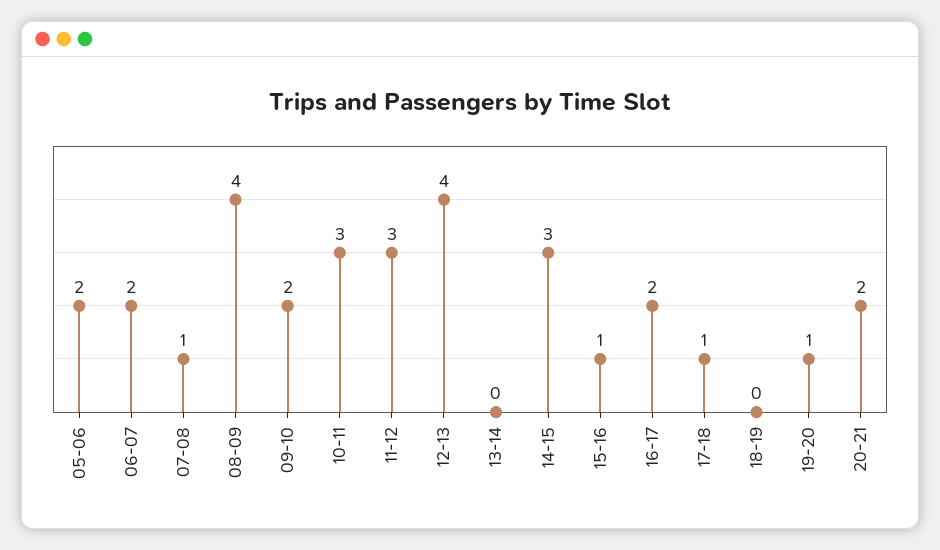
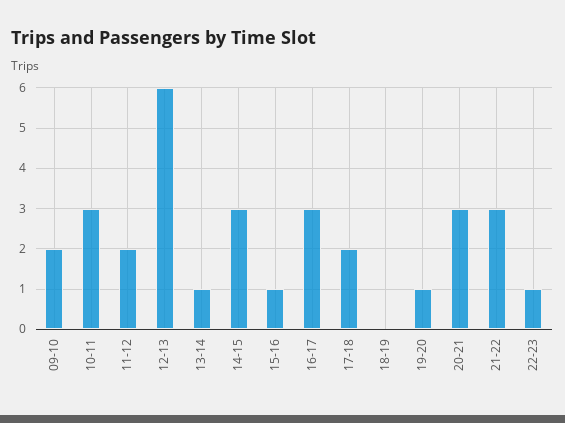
05-06: 2 -> none
06-07: 2 -> none
07-08: 1 -> none
08-09: 4 -> none
11-12: 3 -> 2
12-13: 4 -> 6
13-14: 0 -> 1
16-17: 2 -> 3
17-18: 1 -> 2
20-21: 2 -> 3
21-22: none -> 3
22-23: none -> 1

